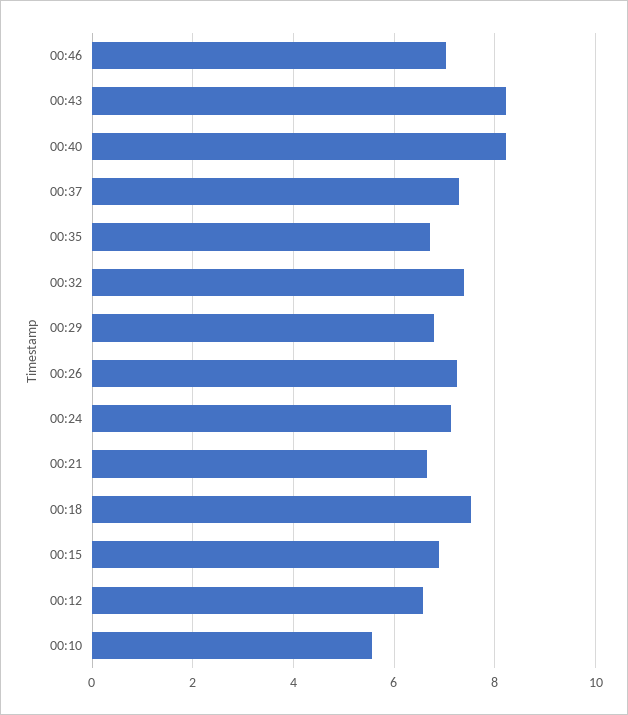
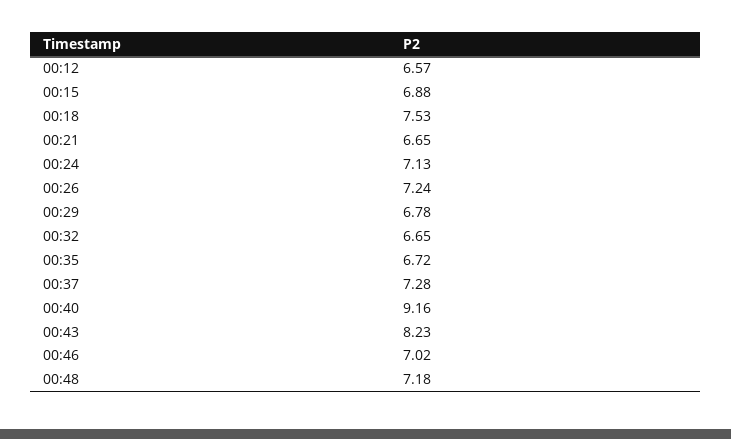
00:40: 8.2 -> 9.16
00:32: 7.4 -> 6.65
00:10: 5.6 -> none
00:48: none -> 7.18

